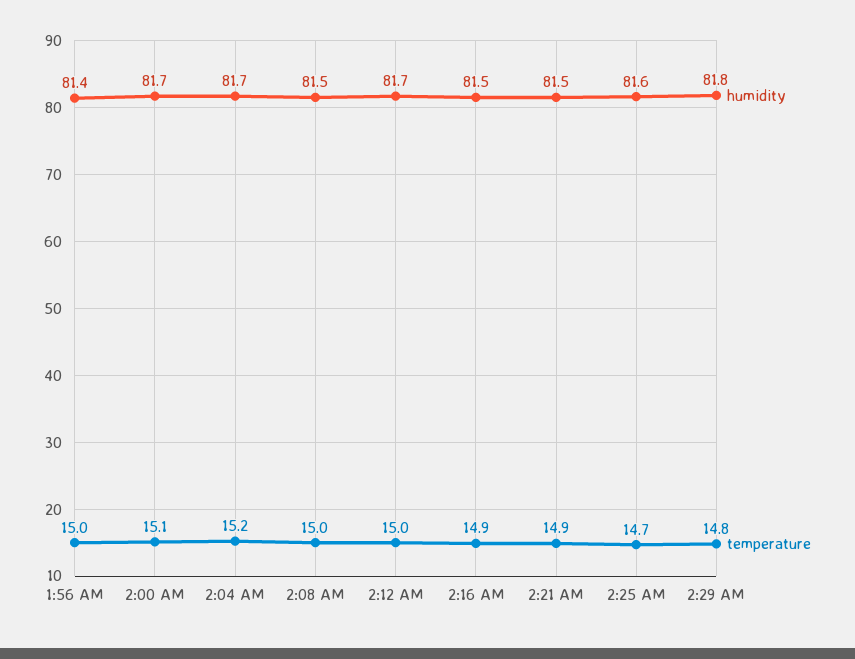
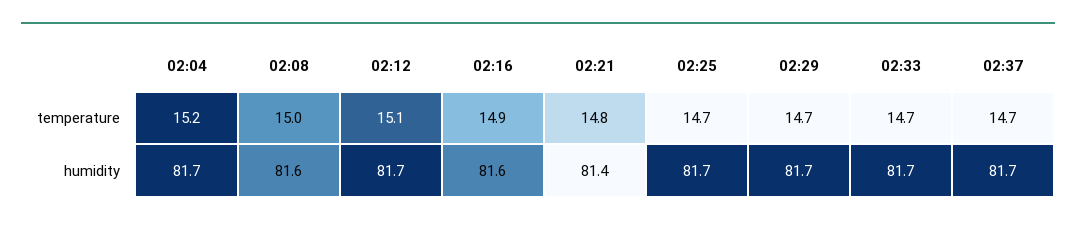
humidity, 1:56 AM: 81.4 -> none
temperature, 1:56 AM: 15 -> none
humidity, 2:00 AM: 81.7 -> none
temperature, 2:00 AM: 15.1 -> none
humidity, 2:08 AM: 81.5 -> 81.6
temperature, 2:12 AM: 15 -> 15.1
humidity, 2:16 AM: 81.5 -> 81.6
humidity, 2:21 AM: 81.5 -> 81.4
temperature, 2:21 AM: 14.9 -> 14.8
humidity, 2:25 AM: 81.6 -> 81.7
humidity, 2:29 AM: 81.8 -> 81.7
temperature, 2:29 AM: 14.8 -> 14.7
temperature, 02:33: none -> 14.7
temperature, 02:37: none -> 14.7
humidity, 02:33: none -> 81.7
humidity, 02:37: none -> 81.7

